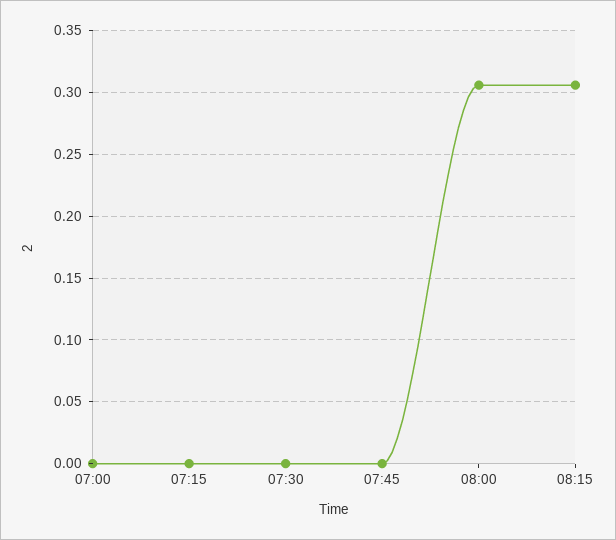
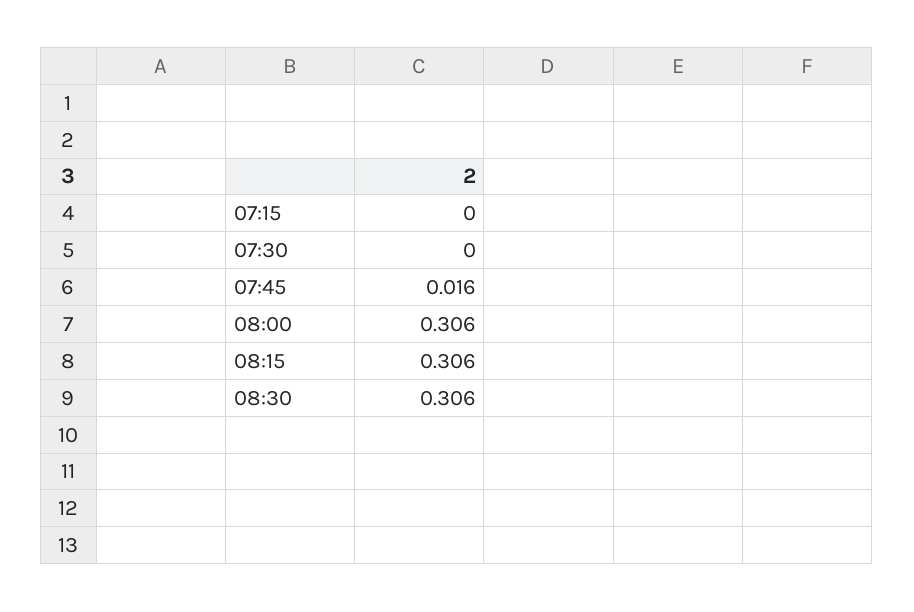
07:00: 0 -> none
07:45: 0 -> 0.016
08:30: none -> 0.306

